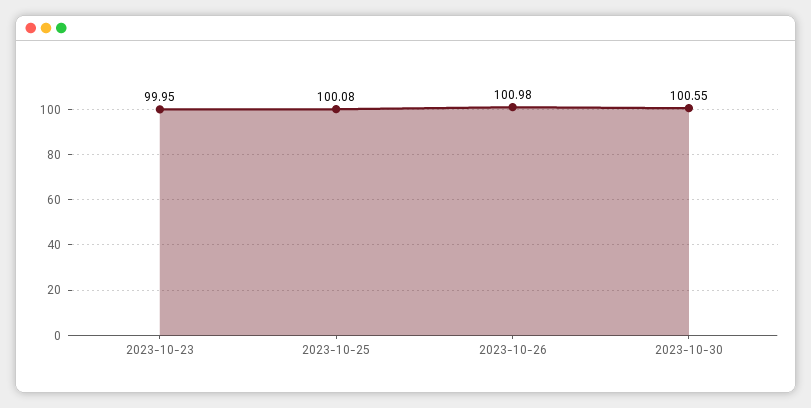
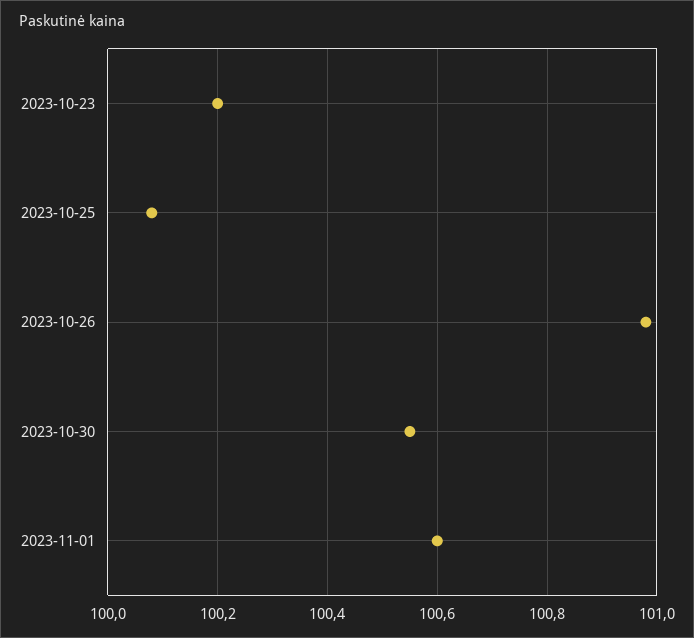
2023-10-23: 99.95 -> 100.2
2023-11-01: none -> 100.6

